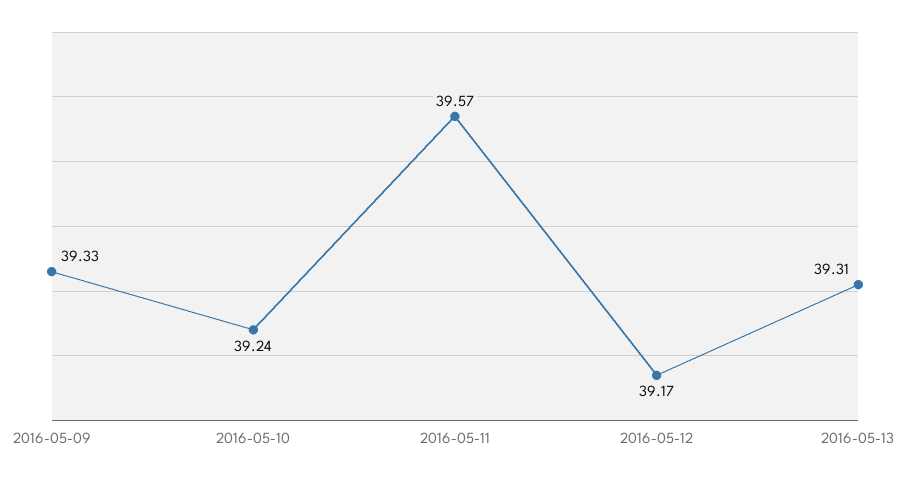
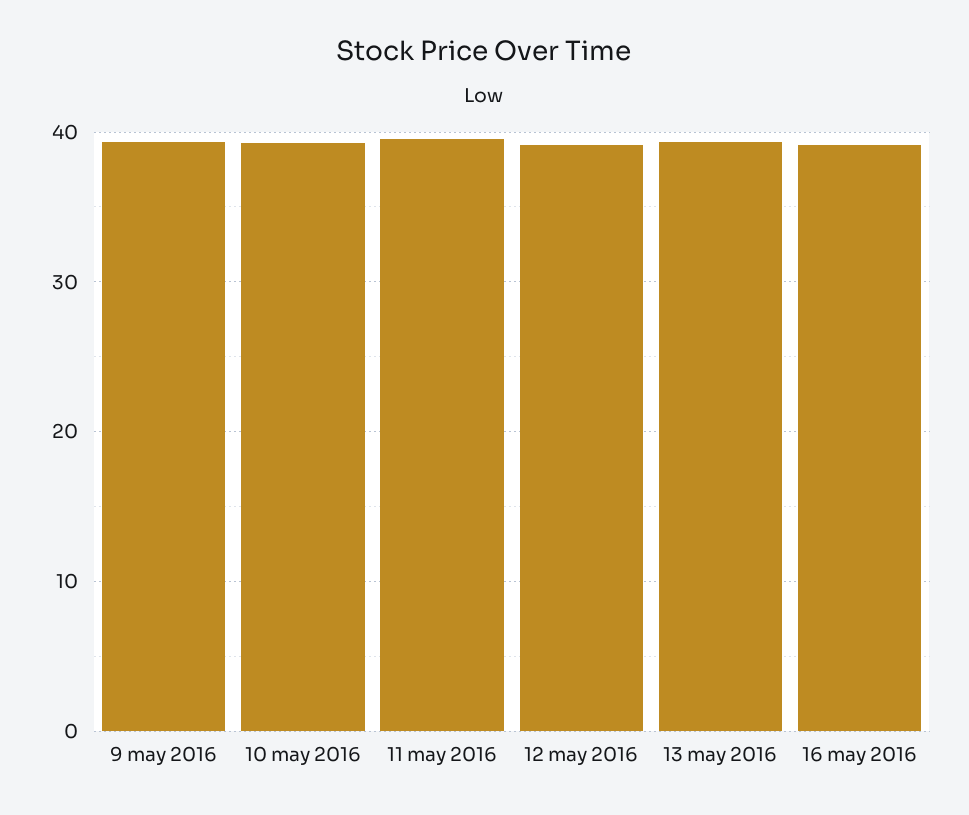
16 may 2016: none -> 39

